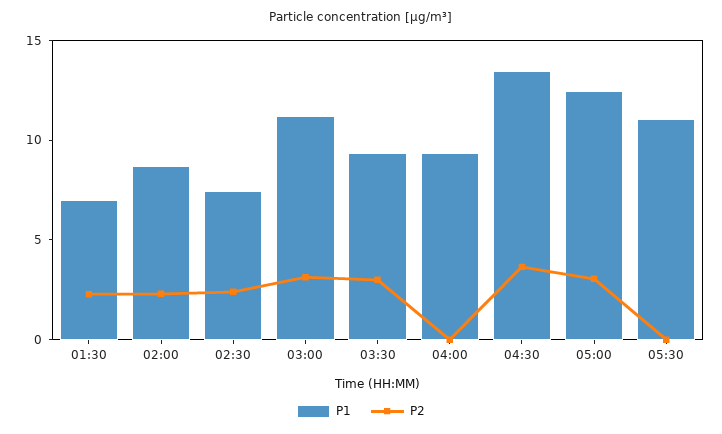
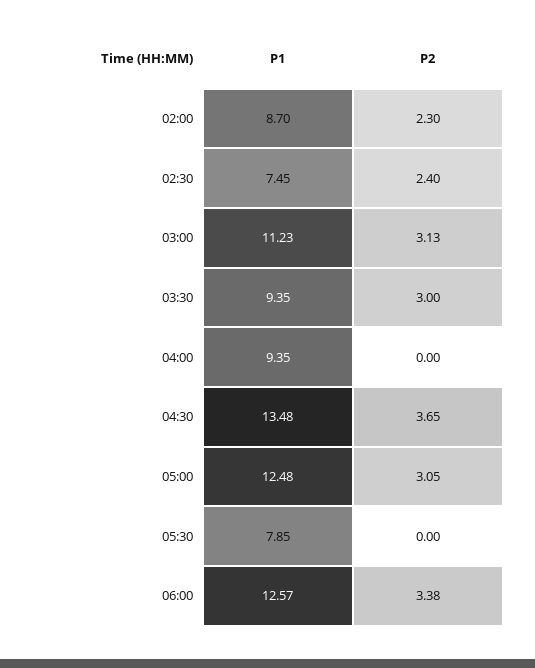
P1, 01:30: 7 -> none
P2, 01:30: 2 -> none
P1, 05:30: 11 -> 7.85
P1, 06:00: none -> 12.57
P2, 06:00: none -> 3.38

